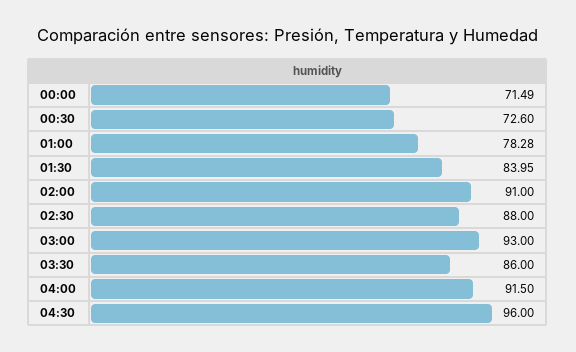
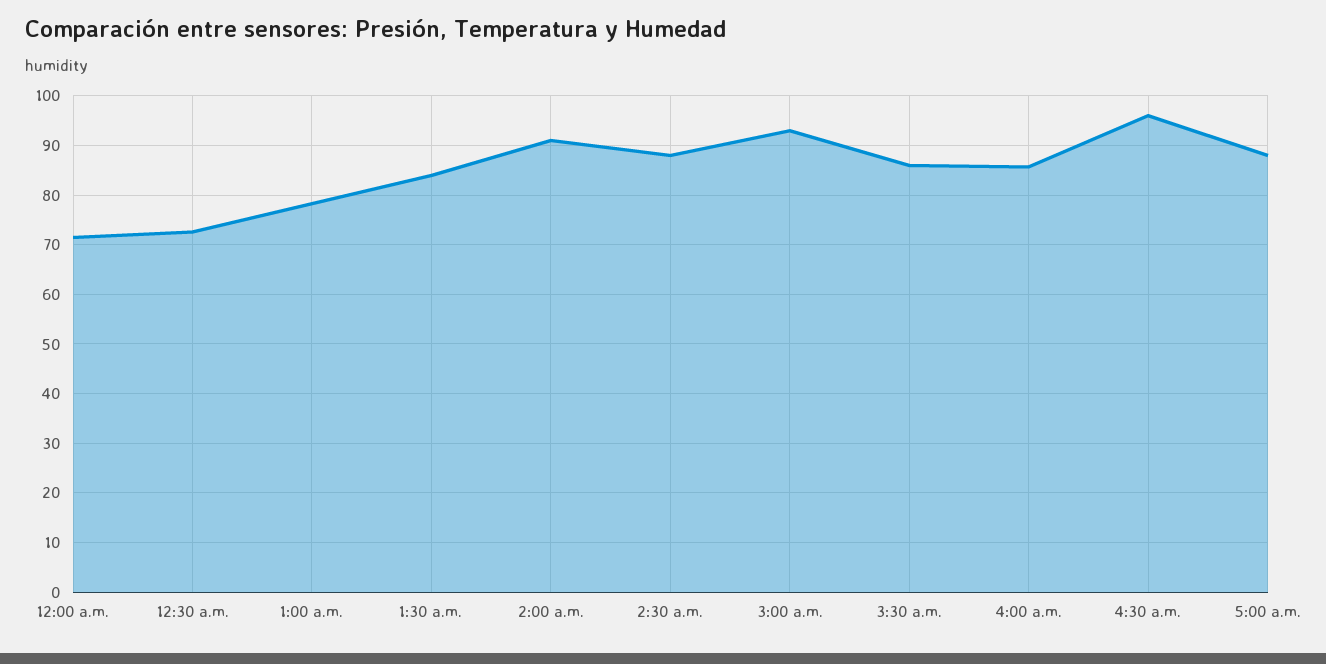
04:00: 91.5 -> 86
5:00 a.m.: none -> 88

